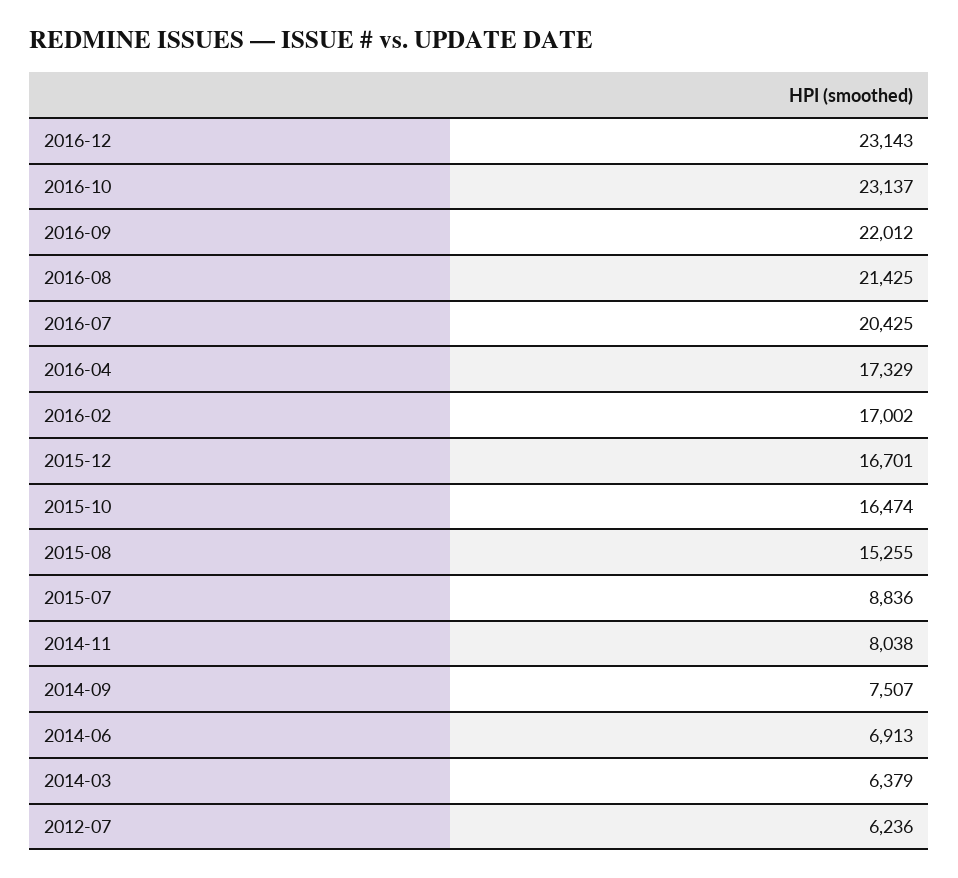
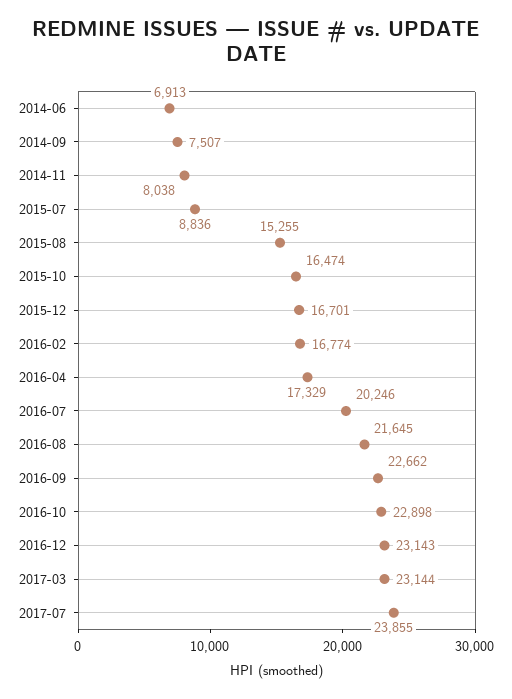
2016-10: 23137 -> 22898
2016-09: 22012 -> 22662
2016-08: 21425 -> 21645
2016-07: 20425 -> 20246
2016-02: 17002 -> 16774
2014-03: 6379 -> none
2012-07: 6236 -> none
2017-03: none -> 23144
2017-07: none -> 23855

